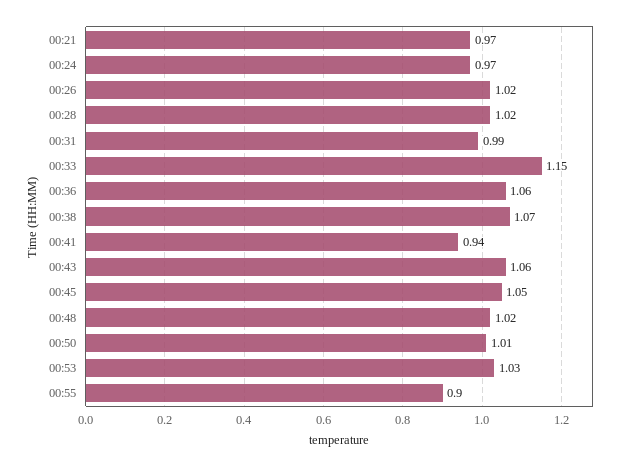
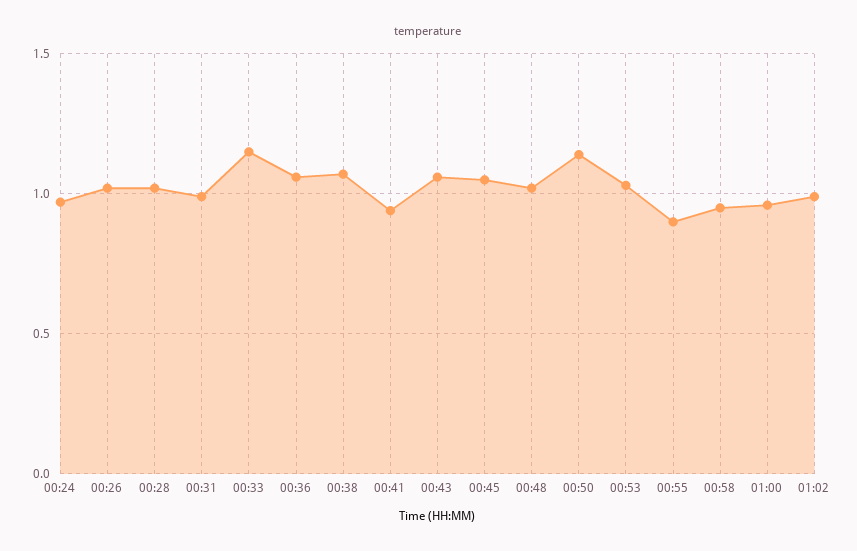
00:21: 0.97 -> none
00:50: 1.01 -> 1.15
00:58: none -> 0.95
01:00: none -> 0.95
01:02: none -> 1

